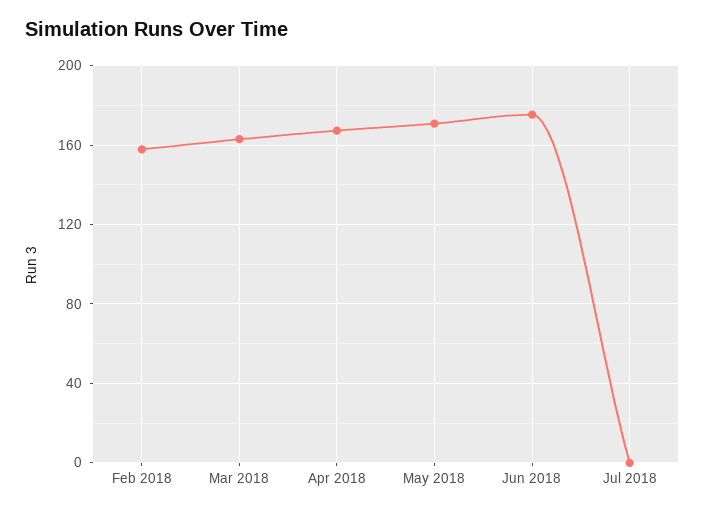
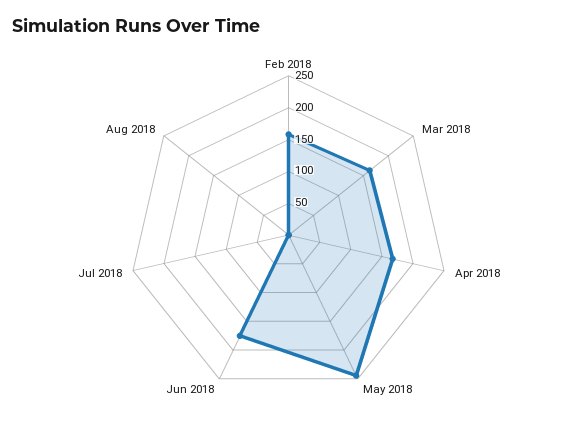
May 2018: 170 -> 250
Aug 2018: none -> 0

